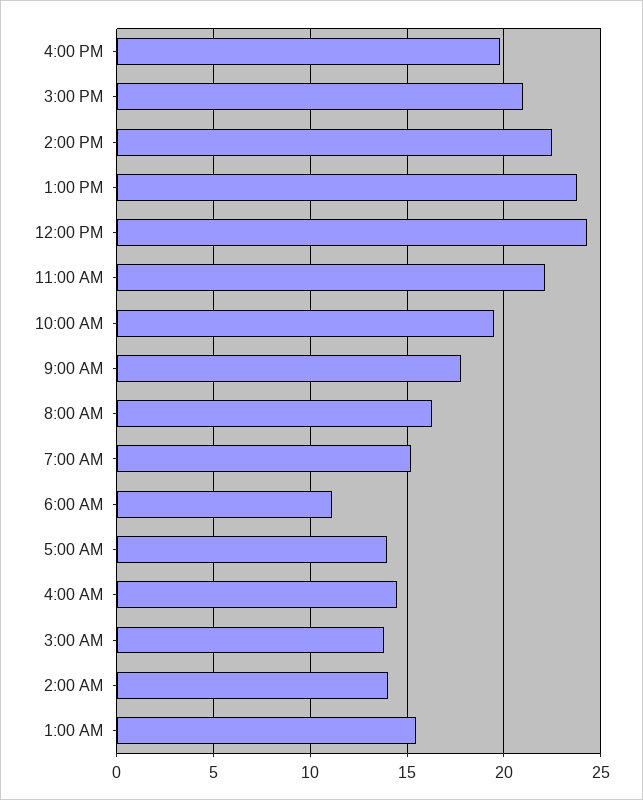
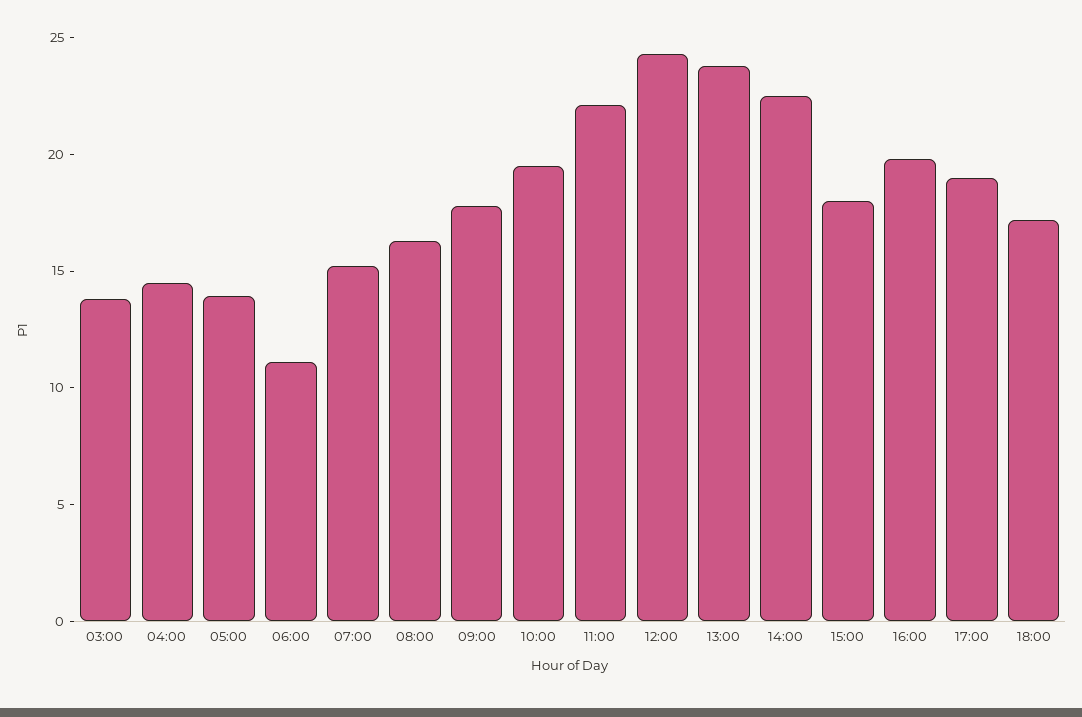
3:00 PM: 21 -> 18
2:00 AM: 14 -> none
1:00 AM: 15.5 -> none
17:00: none -> 19
18:00: none -> 17

